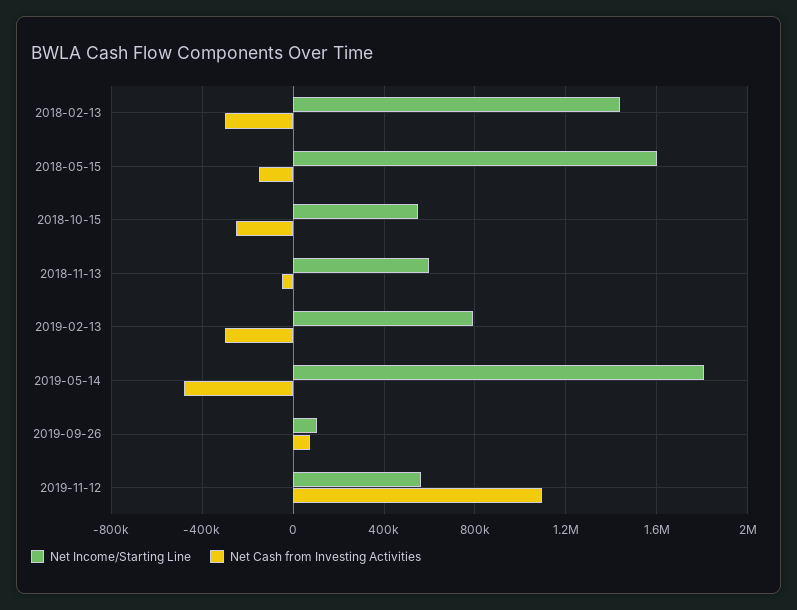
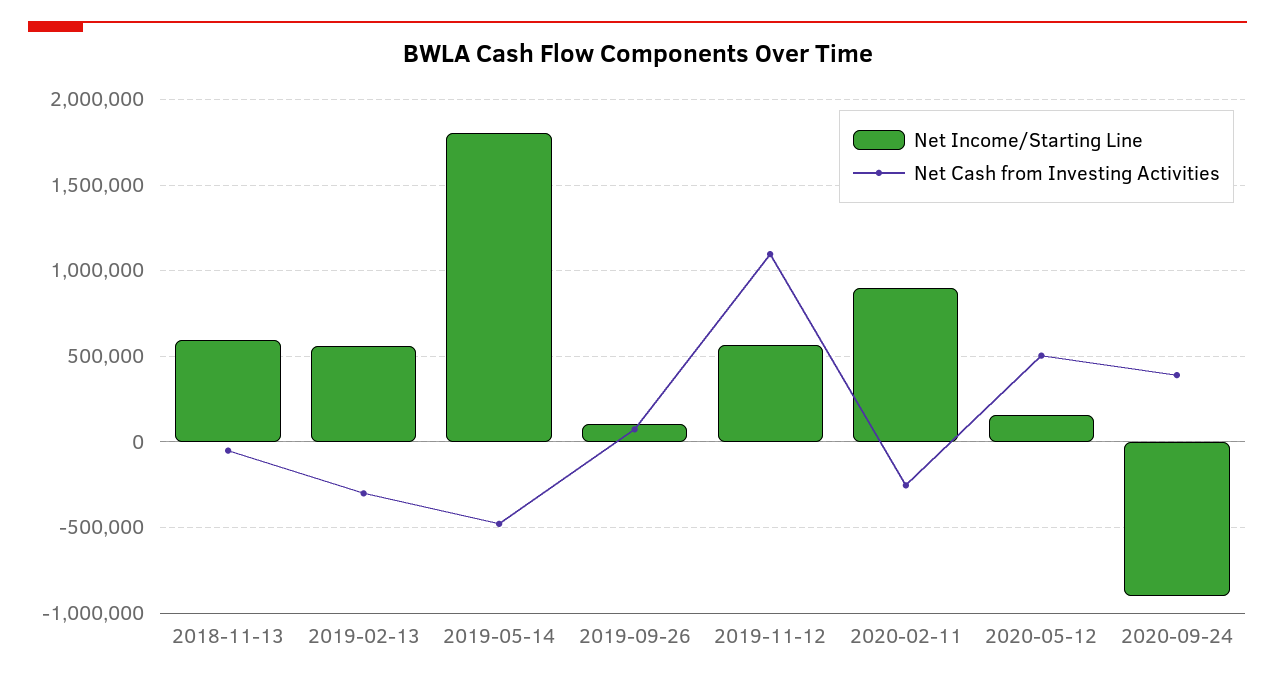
Net Income/Starting Line, 2018-02-13: 1450000 -> none
Net Cash from Investing Activities, 2018-02-13: -300000 -> none
Net Income/Starting Line, 2018-05-15: 1600000 -> none
Net Cash from Investing Activities, 2018-05-15: -150000 -> none
Net Income/Starting Line, 2018-10-15: 550000 -> none
Net Cash from Investing Activities, 2018-10-15: -250000 -> none
Net Income/Starting Line, 2019-02-13: 800000 -> 550000
Net Income/Starting Line, 2020-02-11: none -> 900000
Net Cash from Investing Activities, 2020-02-11: none -> -250000
Net Income/Starting Line, 2020-05-12: none -> 150000
Net Cash from Investing Activities, 2020-05-12: none -> 500000
Net Income/Starting Line, 2020-09-24: none -> -900000
Net Cash from Investing Activities, 2020-09-24: none -> 400000

